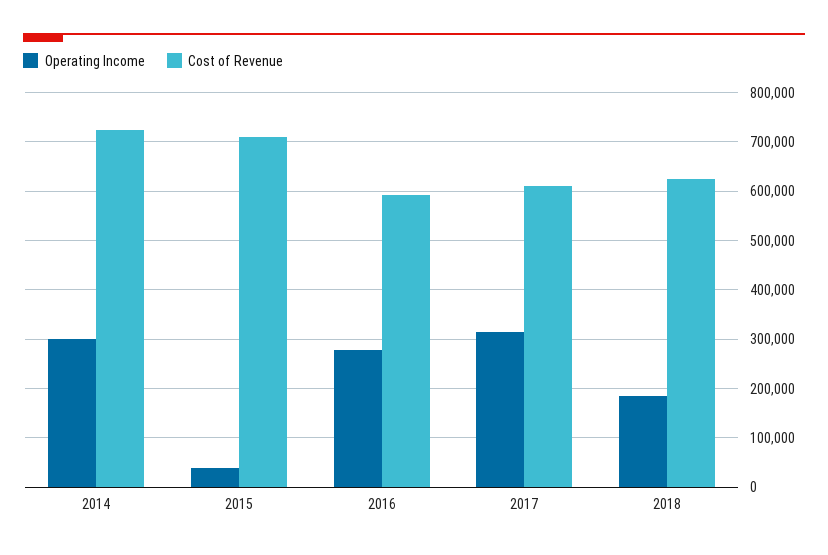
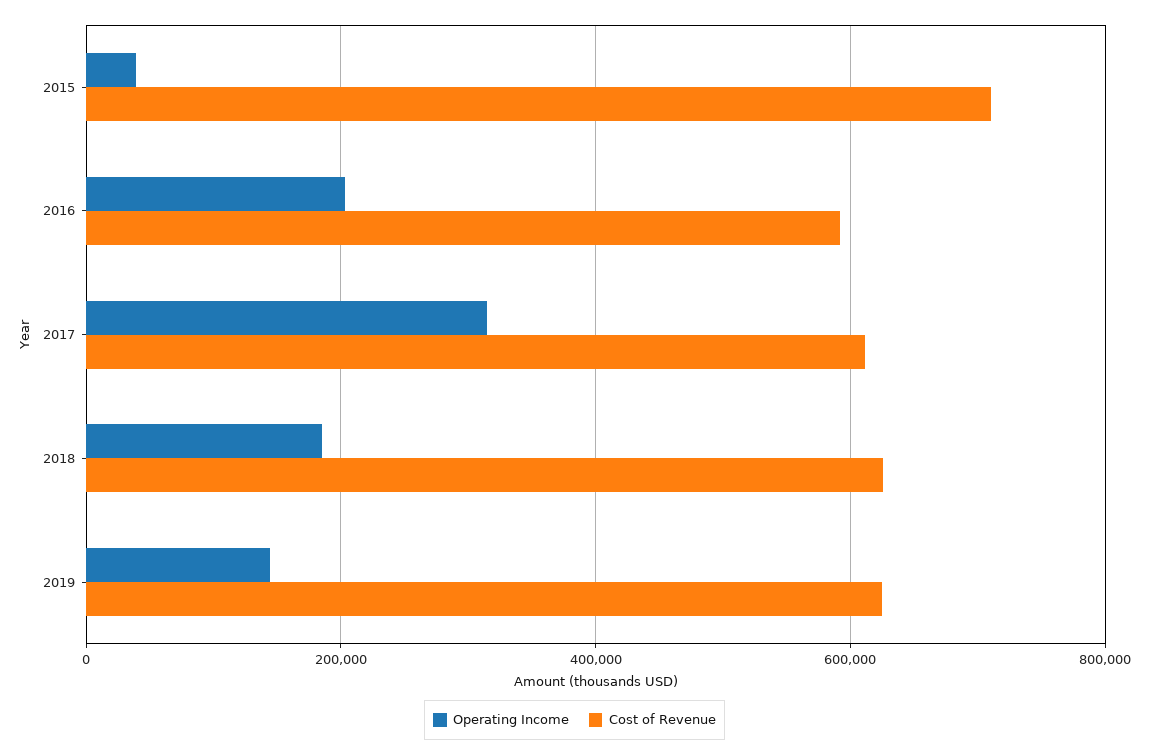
Operating Income, 2014: 300000 -> none
Cost of Revenue, 2014: 720000 -> none
Operating Income, 2016: 280000 -> 200000
Operating Income, 2019: none -> 140000
Cost of Revenue, 2019: none -> 620000

